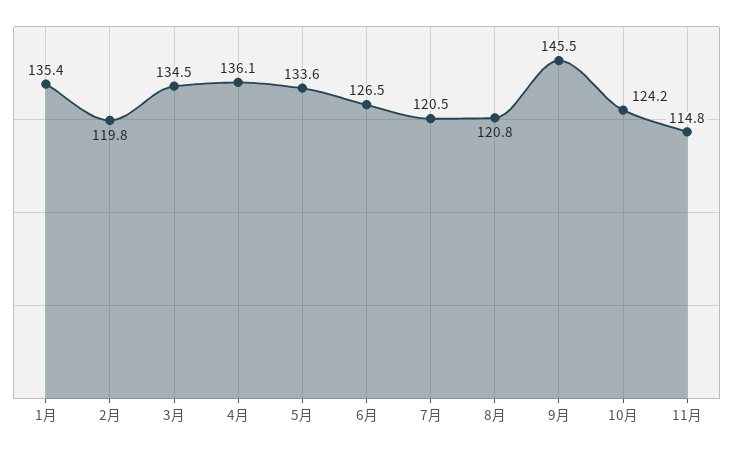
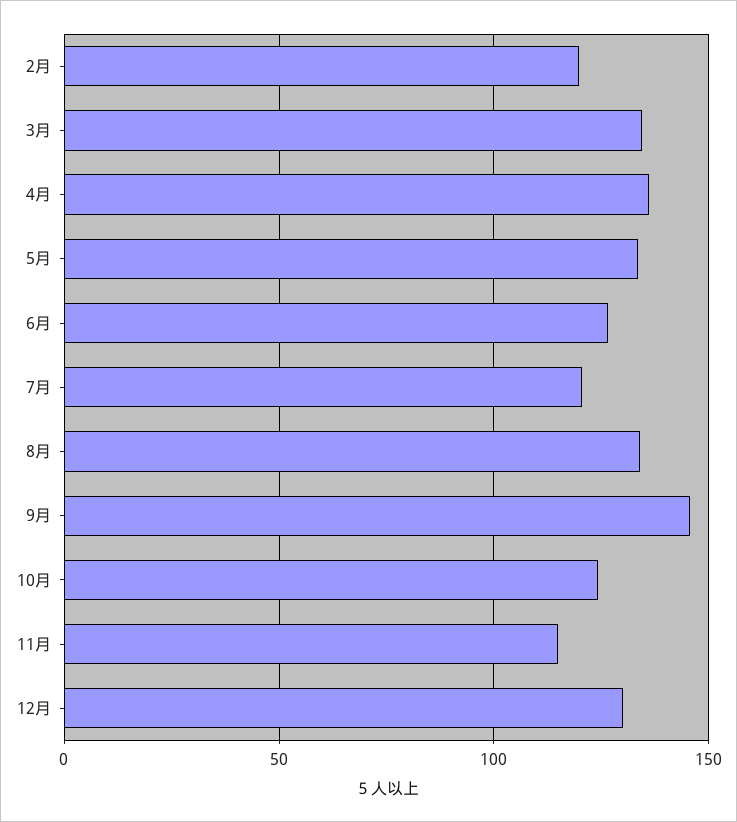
1月: 135.4 -> none
8月: 120.8 -> 135
12月: none -> 130

